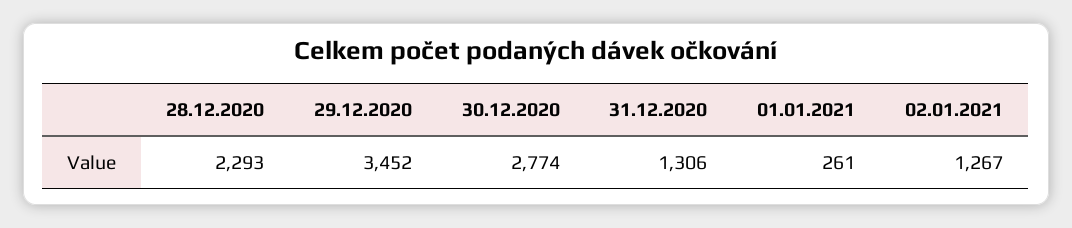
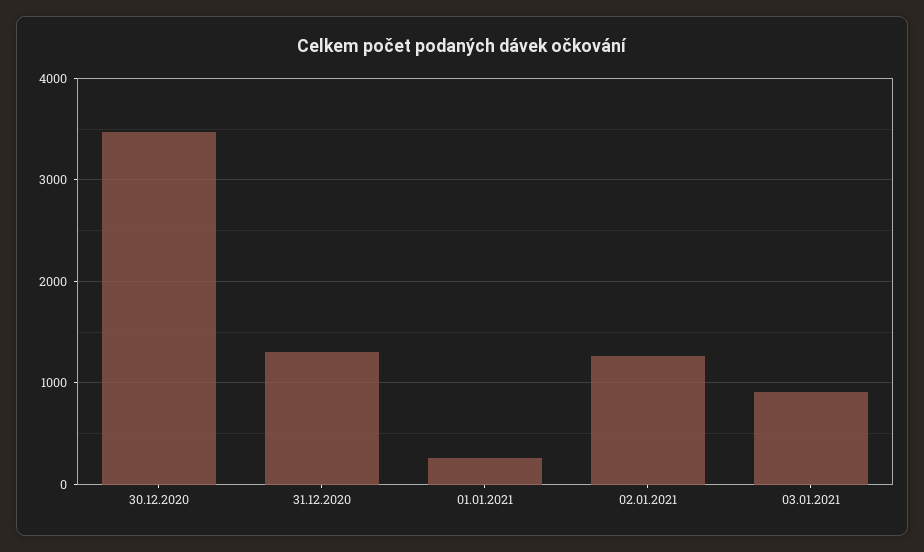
28.12.2020: 2293 -> none
29.12.2020: 3452 -> none
30.12.2020: 2774 -> 3500
03.01.2021: none -> 900

